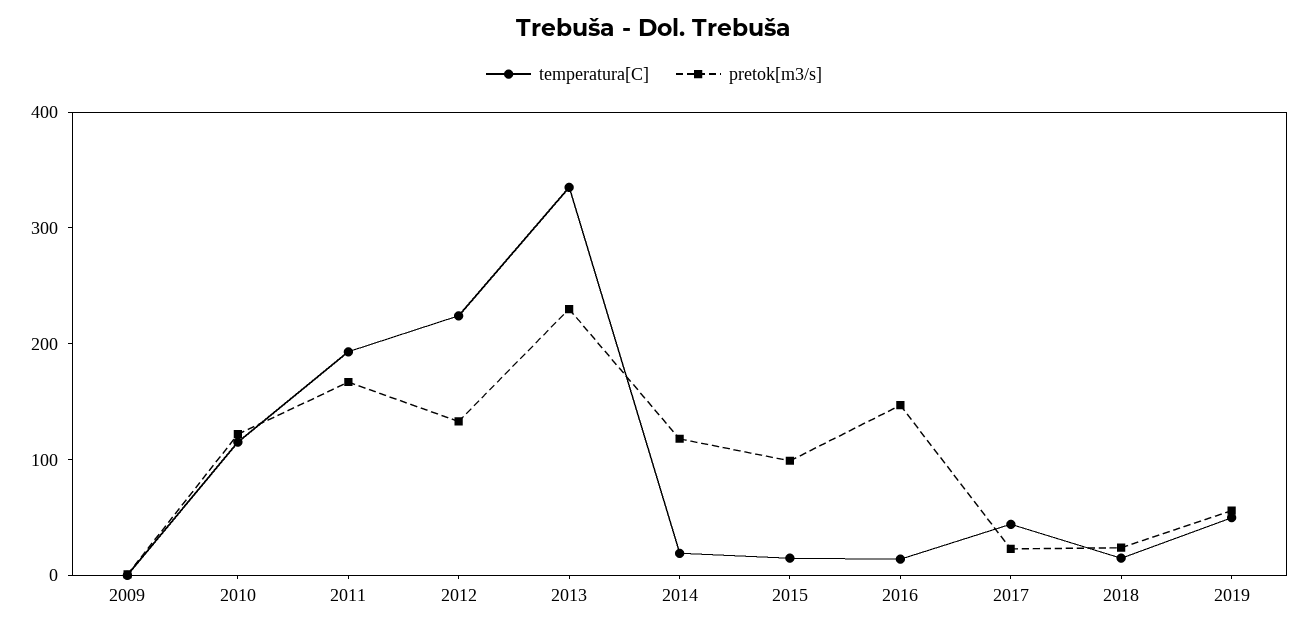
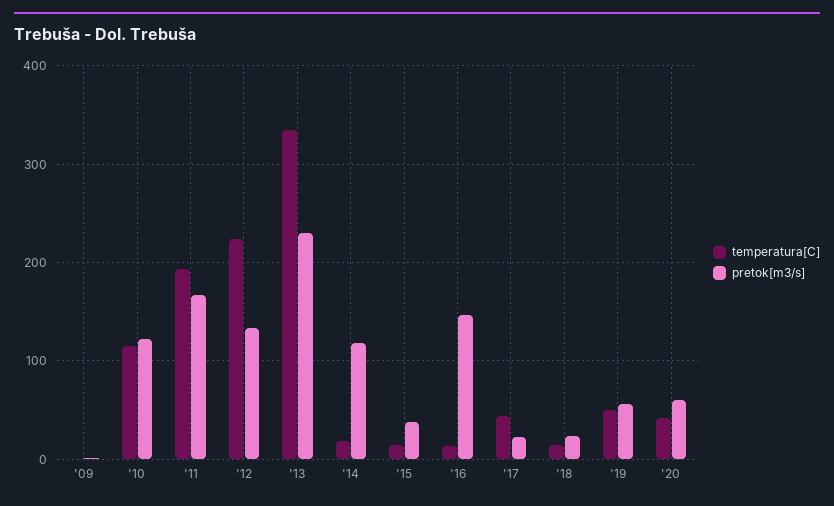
pretok[m3/s], 2015: 100 -> 40
temperatura[C], '20: none -> 40
pretok[m3/s], '20: none -> 60

